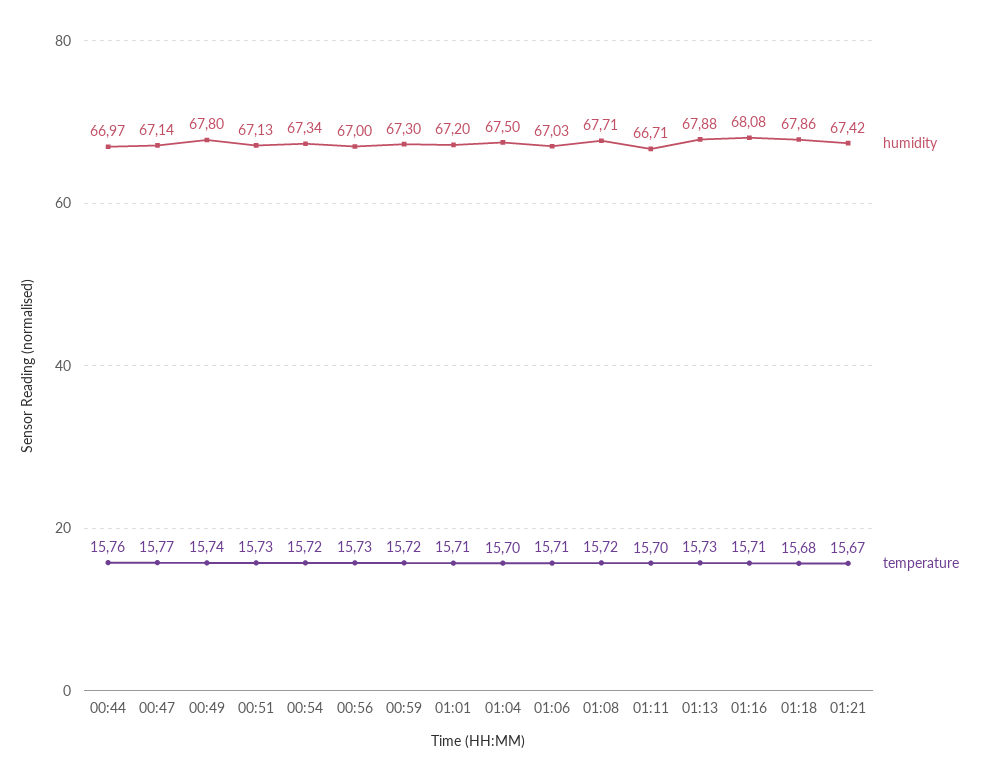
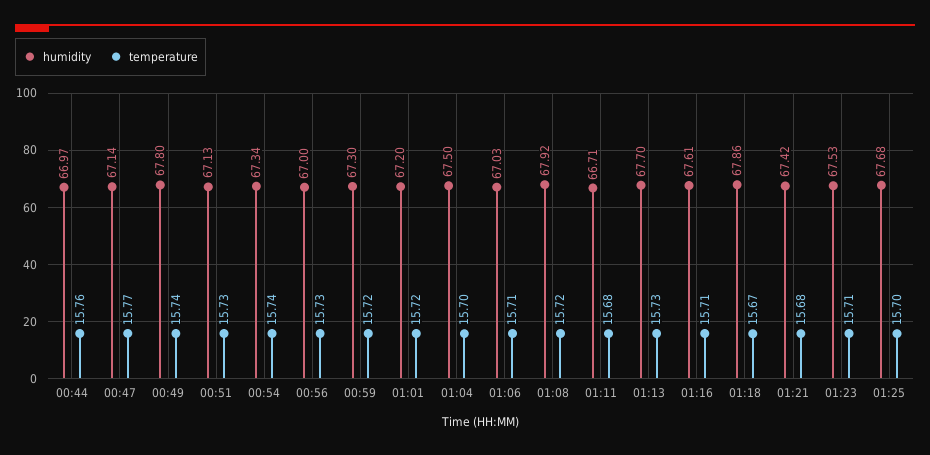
temperature, 00:54: 15.72 -> 15.74
temperature, 01:01: 15.71 -> 15.72
humidity, 01:08: 67.71 -> 67.92
temperature, 01:11: 15.7 -> 15.68
humidity, 01:13: 67.88 -> 67.7
humidity, 01:16: 68.08 -> 67.61
temperature, 01:18: 15.68 -> 15.67
temperature, 01:21: 15.67 -> 15.68
humidity, 01:23: none -> 67.53
temperature, 01:23: none -> 15.71
humidity, 01:25: none -> 67.68
temperature, 01:25: none -> 15.7

